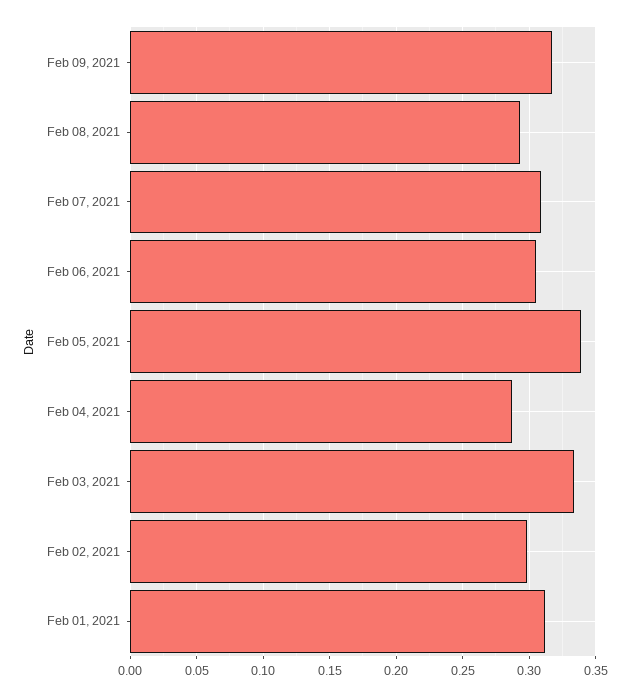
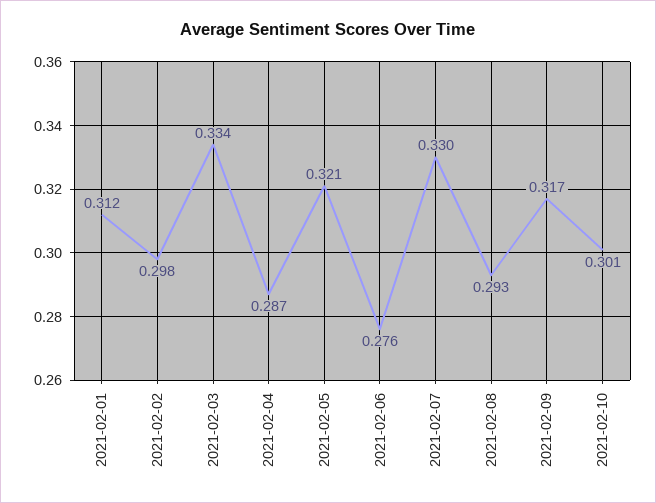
Feb 07, 2021: 0.31 -> 0.33
Feb 06, 2021: 0.305 -> 0.276
Feb 05, 2021: 0.34 -> 0.321
2021-02-10: none -> 0.301

